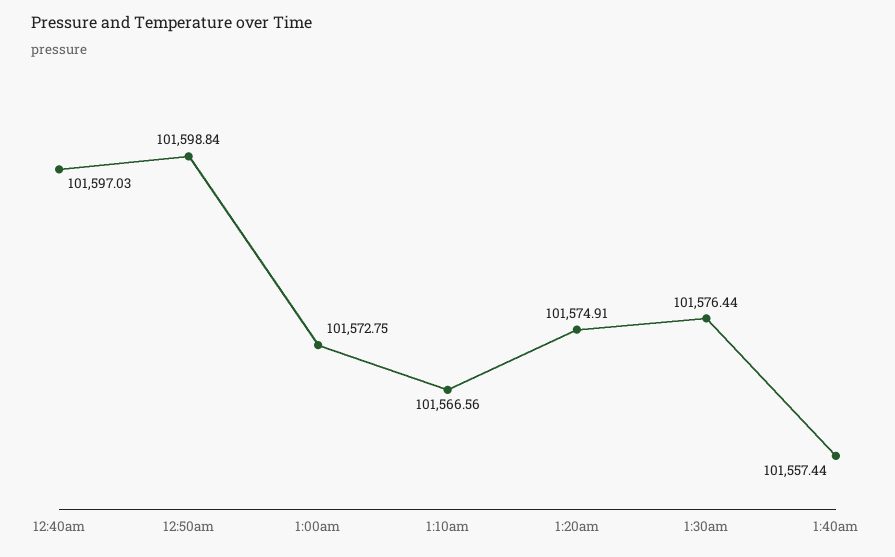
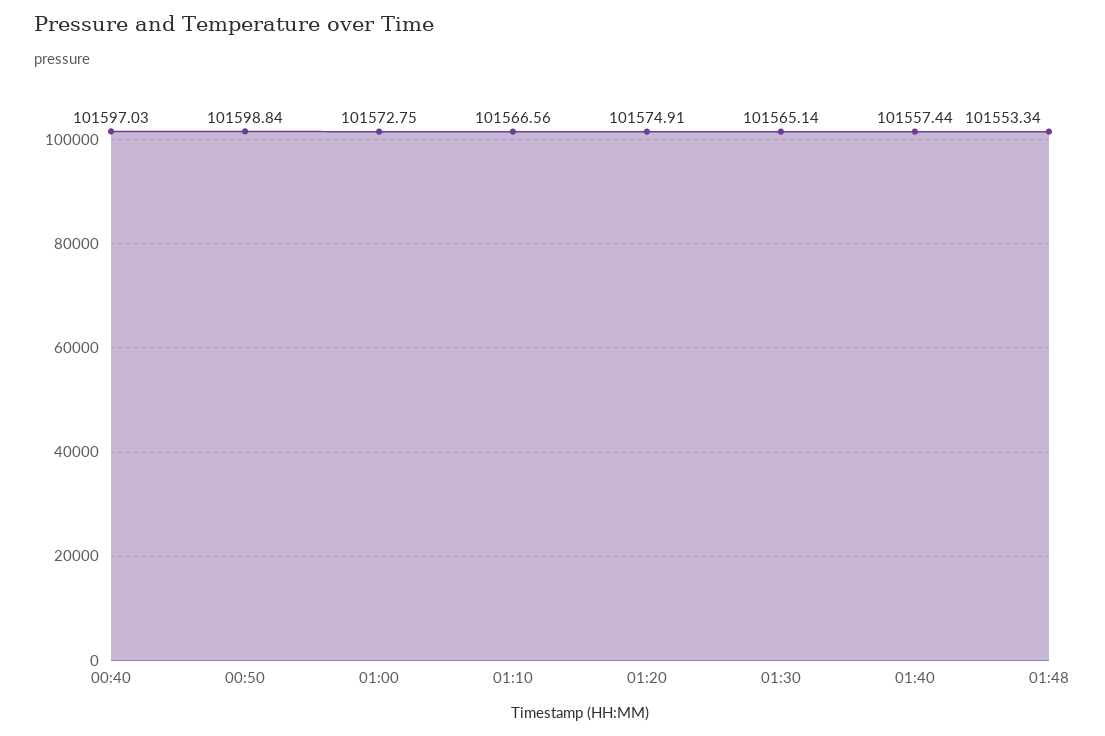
1:30am: 101576.44 -> 101565.14
01:48: none -> 101553.34

